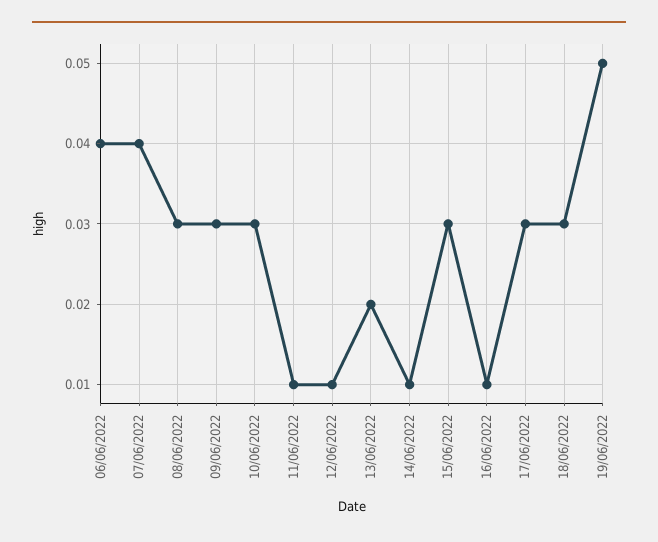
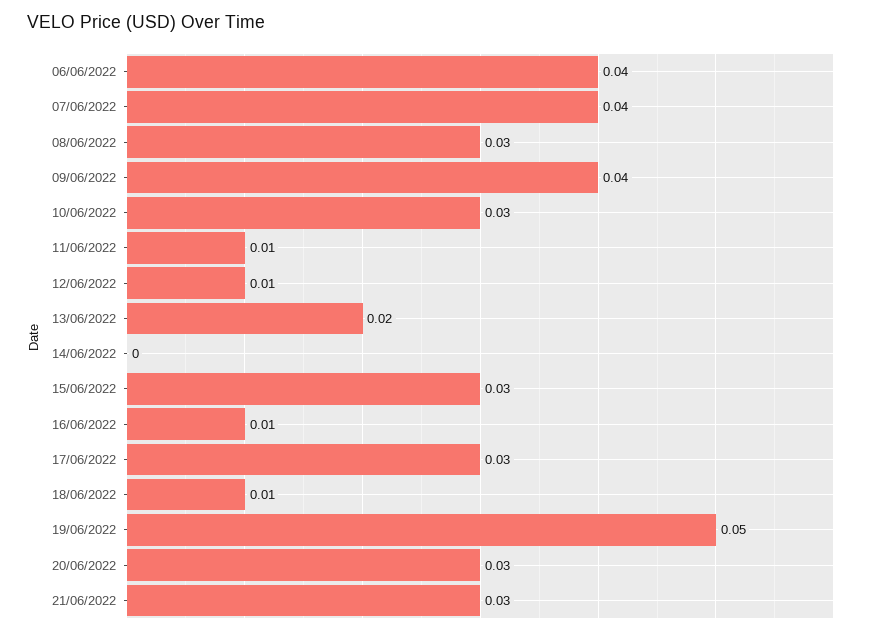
09/06/2022: 0.03 -> 0.04
14/06/2022: 0.01 -> 0
18/06/2022: 0.03 -> 0.01
20/06/2022: none -> 0.03
21/06/2022: none -> 0.03

